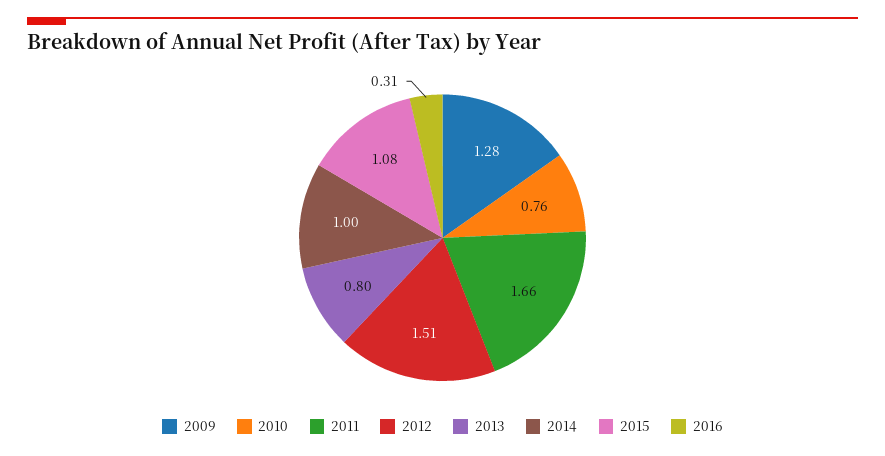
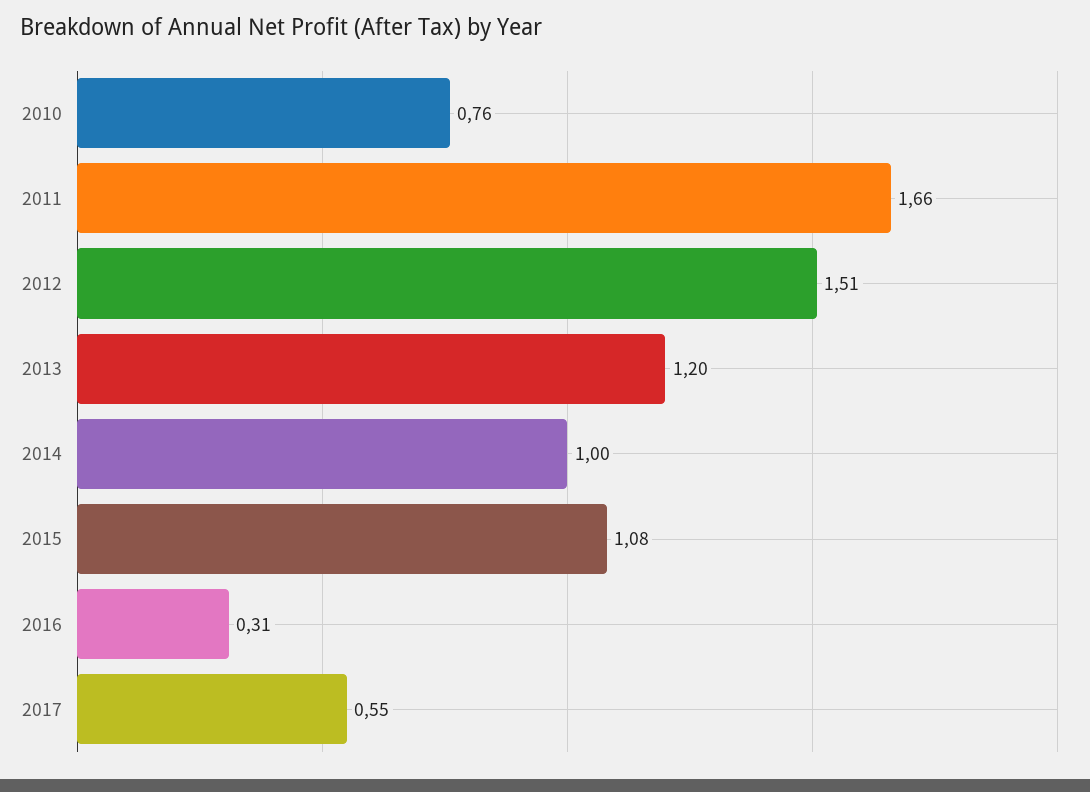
2009: 1.28 -> none
2013: 0.8 -> 1.2
2017: none -> 0.55

